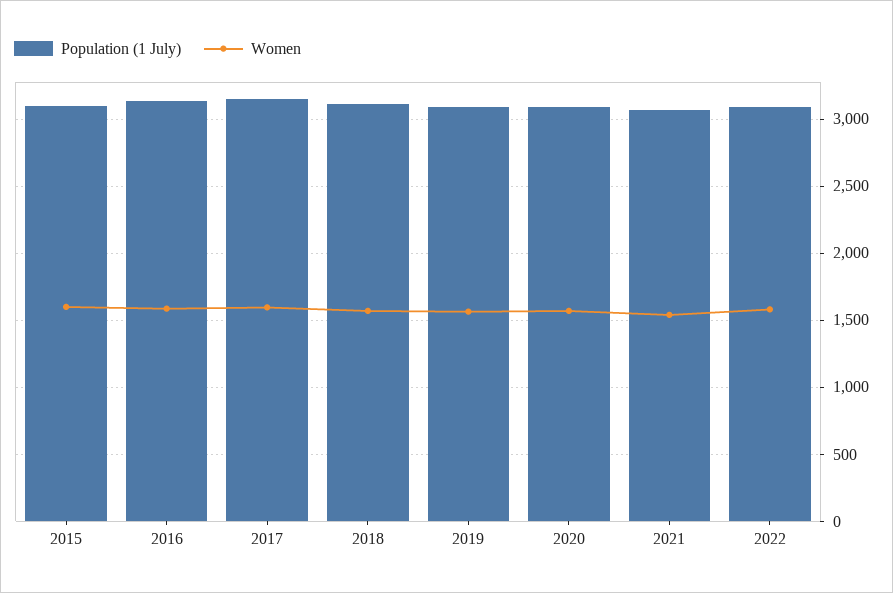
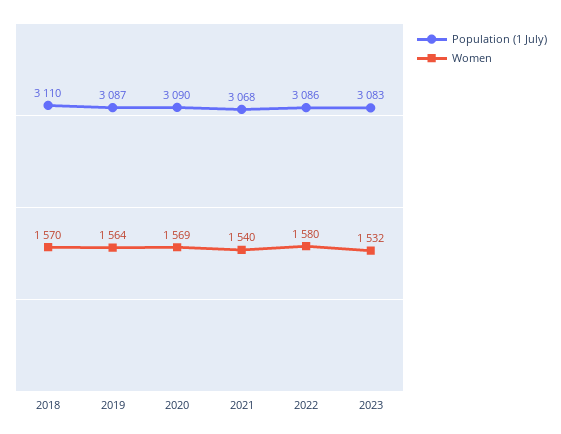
Population (1 July), 2015: 3100 -> none
Women, 2015: 1600 -> none
Population (1 July), 2016: 3150 -> none
Women, 2016: 1600 -> none
Population (1 July), 2017: 3150 -> none
Women, 2017: 1600 -> none
Population (1 July), 2023: none -> 3083
Women, 2023: none -> 1532

